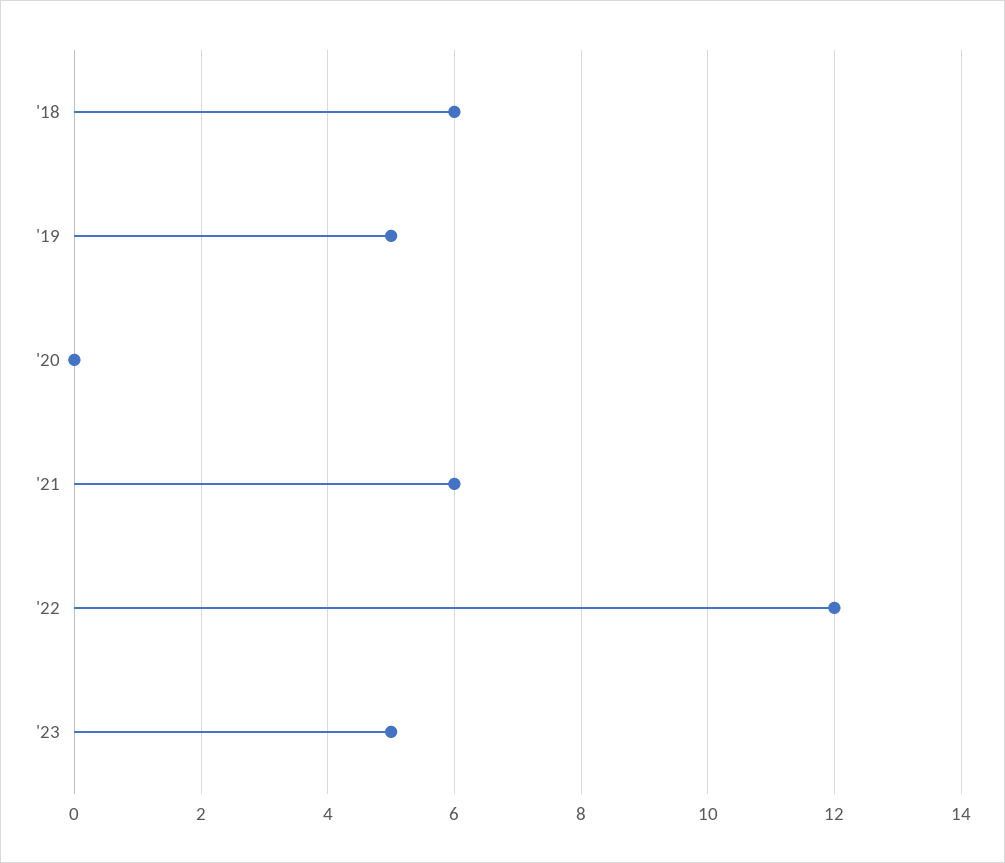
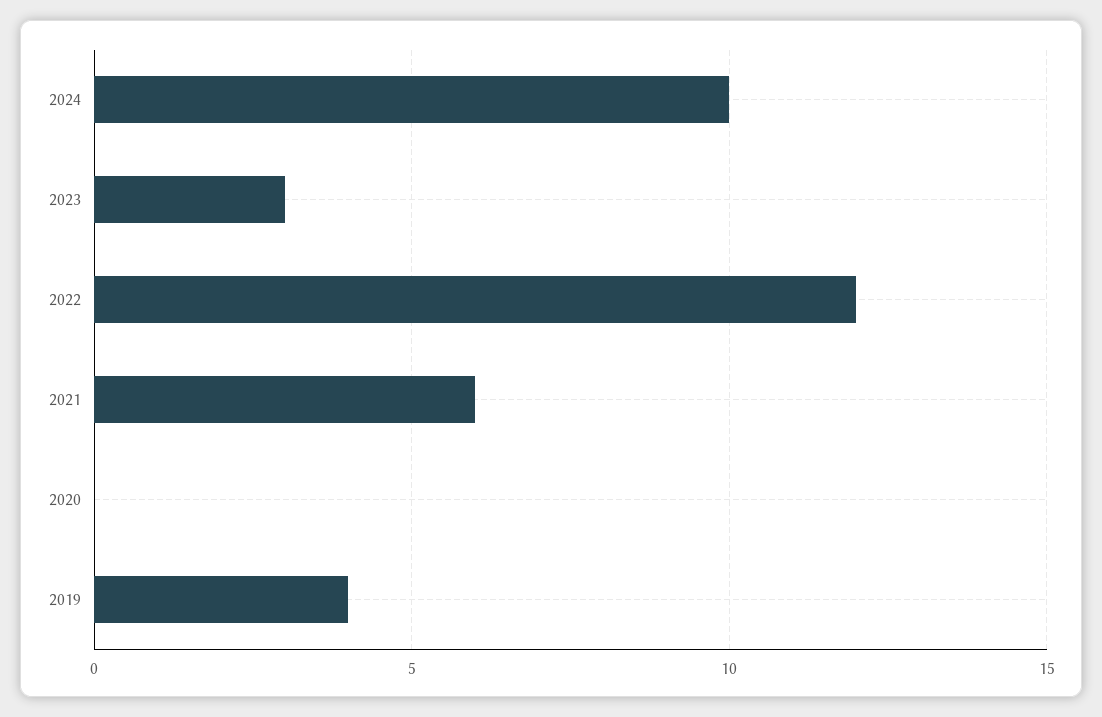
'18: 6 -> none
'19: 5 -> 4
'23: 5 -> 3
2024: none -> 10

